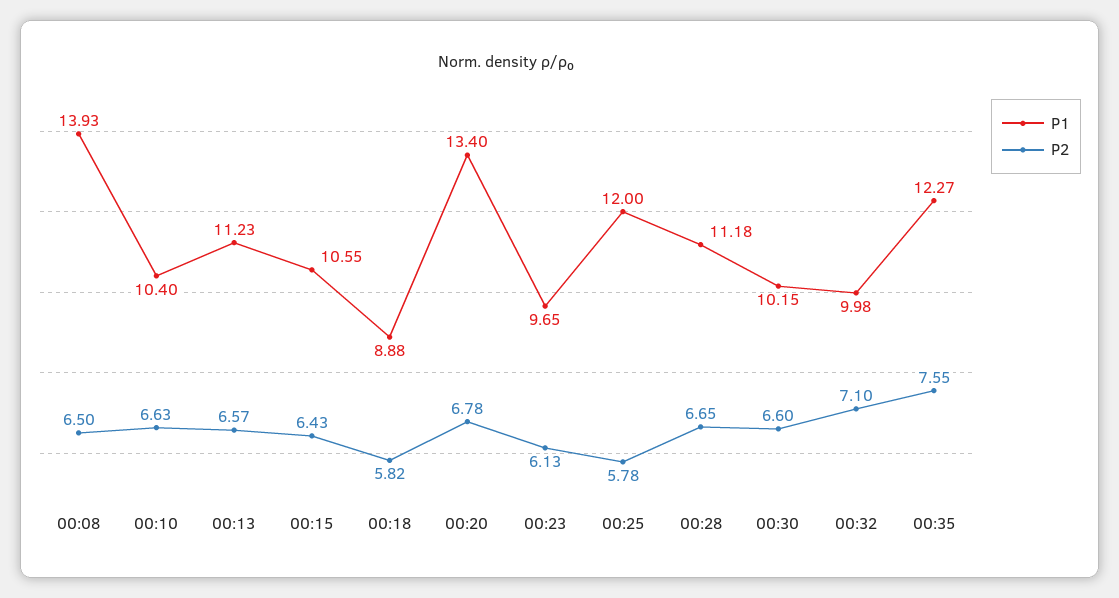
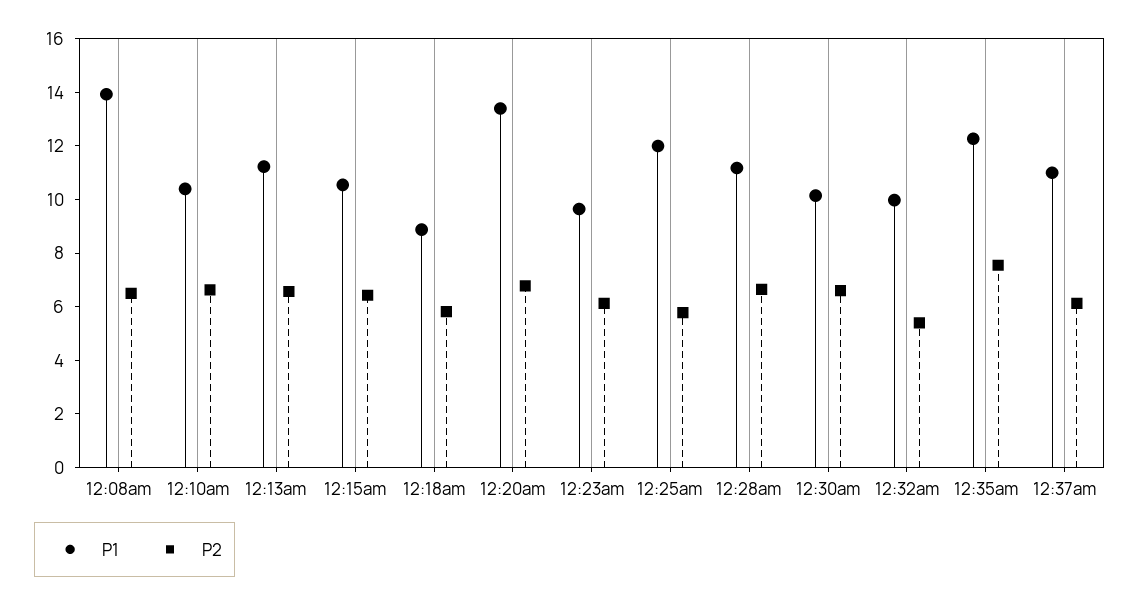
P2, 00:32: 7.1 -> 5.5
P1, 12:37am: none -> 11
P2, 12:37am: none -> 6

